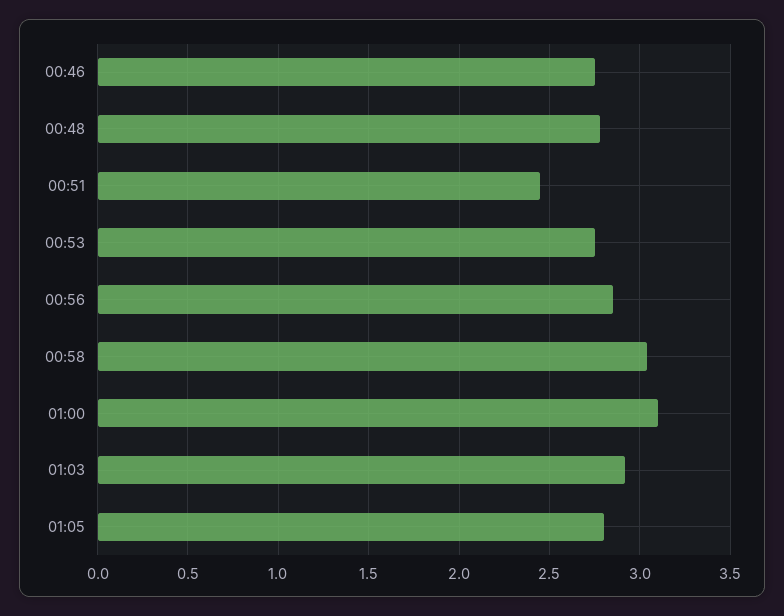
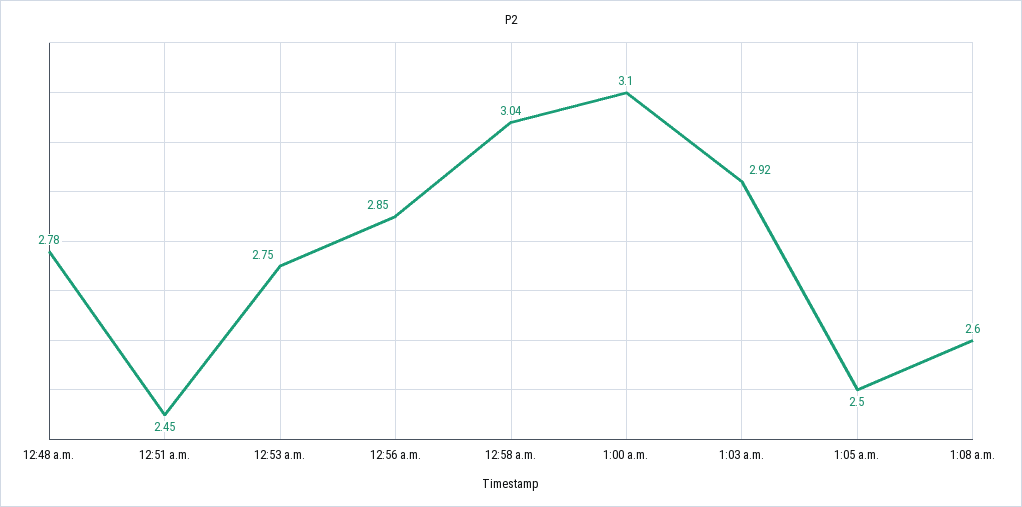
00:46: 2.75 -> none
01:05: 2.8 -> 2.5
1:08 a.m.: none -> 2.6

